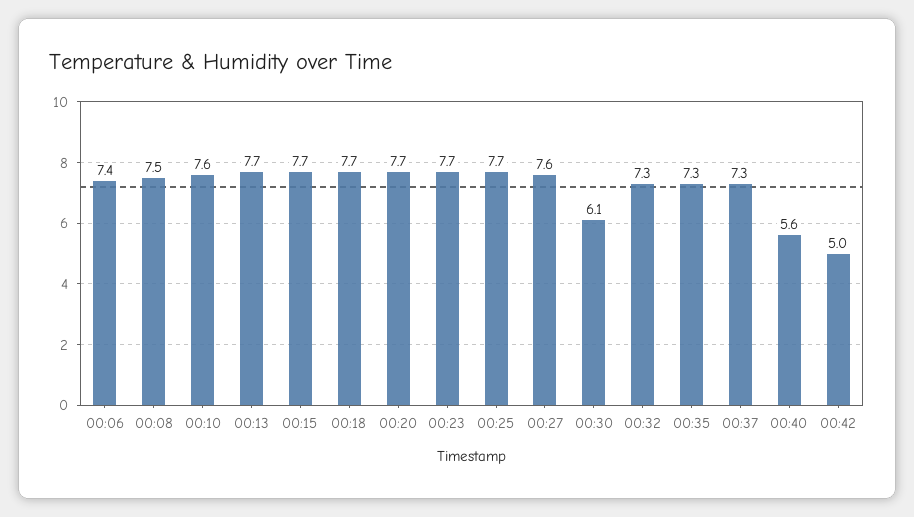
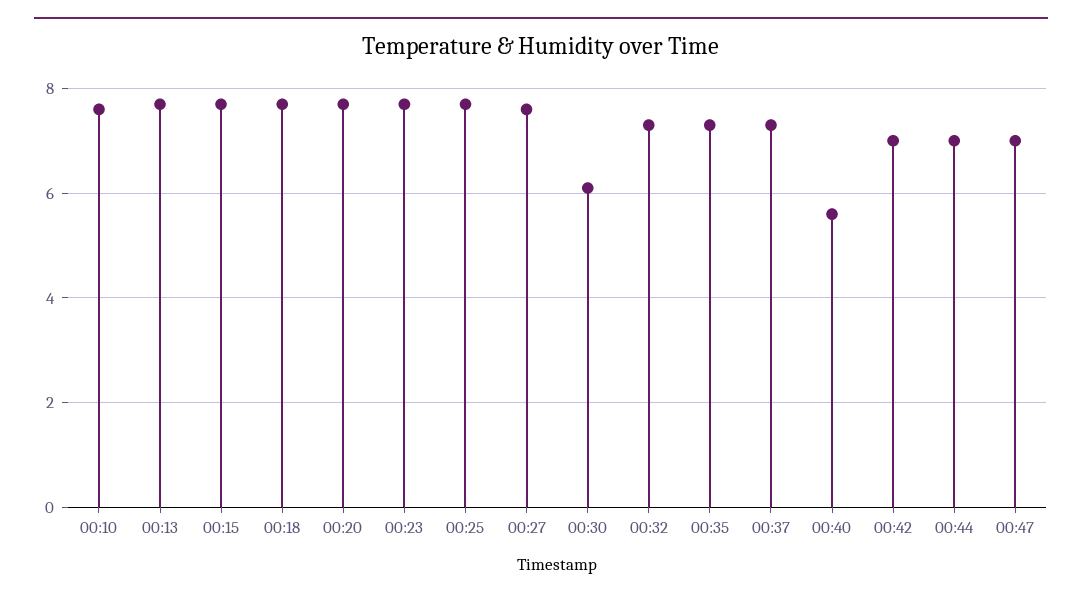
00:06: 7.4 -> none
00:08: 7.5 -> none
00:42: 5 -> 7
00:44: none -> 7
00:47: none -> 7

